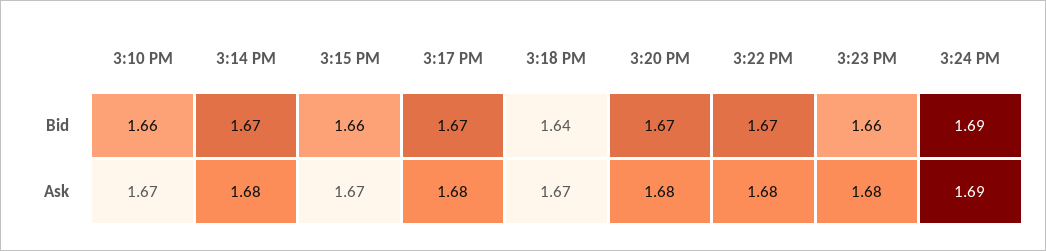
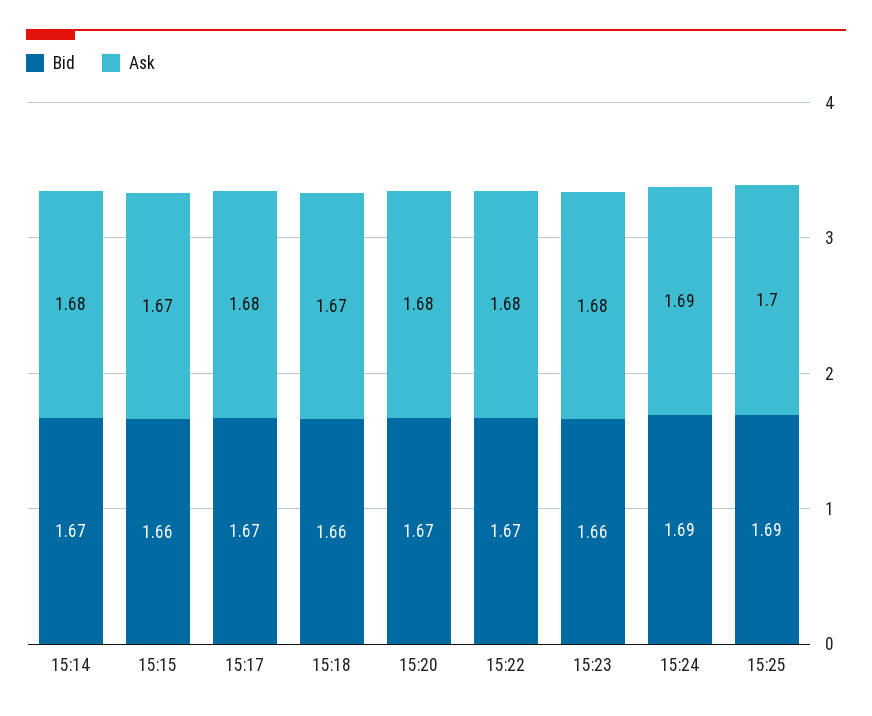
Bid, 3:10 PM: 1.66 -> none
Bid, 3:18 PM: 1.64 -> 1.66
Ask, 3:10 PM: 1.67 -> none
Bid, 15:25: none -> 1.69
Ask, 15:25: none -> 1.7

